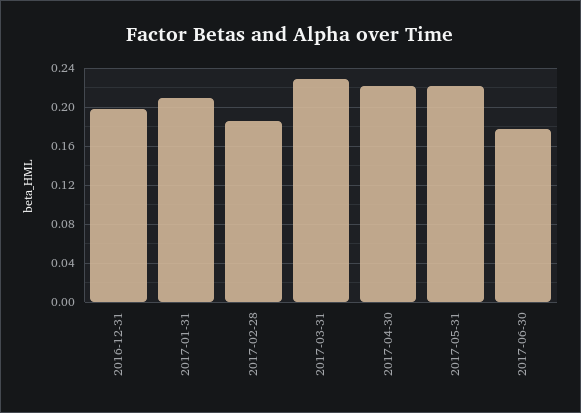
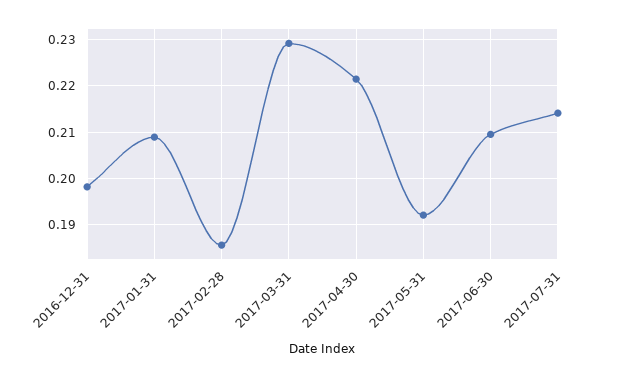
2017-05-31: 0.22 -> 0.192
2017-06-30: 0.18 -> 0.21
2017-07-31: none -> 0.214

